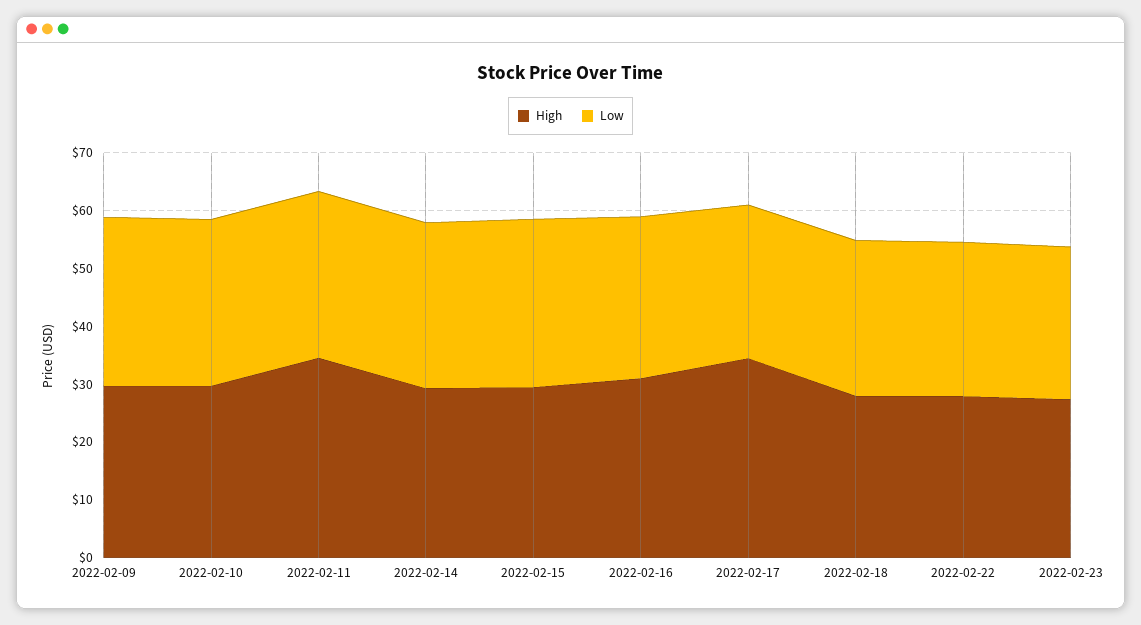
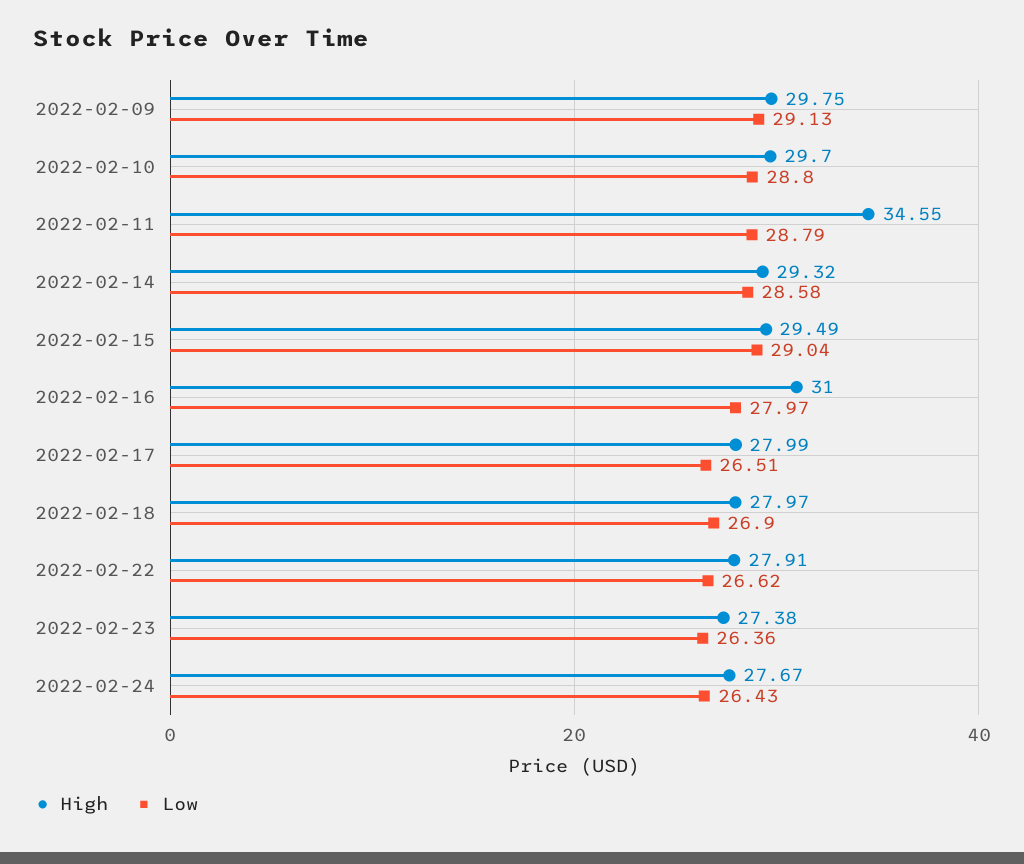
High, 2022-02-17: 34 -> 27.99
High, 2022-02-24: none -> 27.67
Low, 2022-02-24: none -> 26.43

